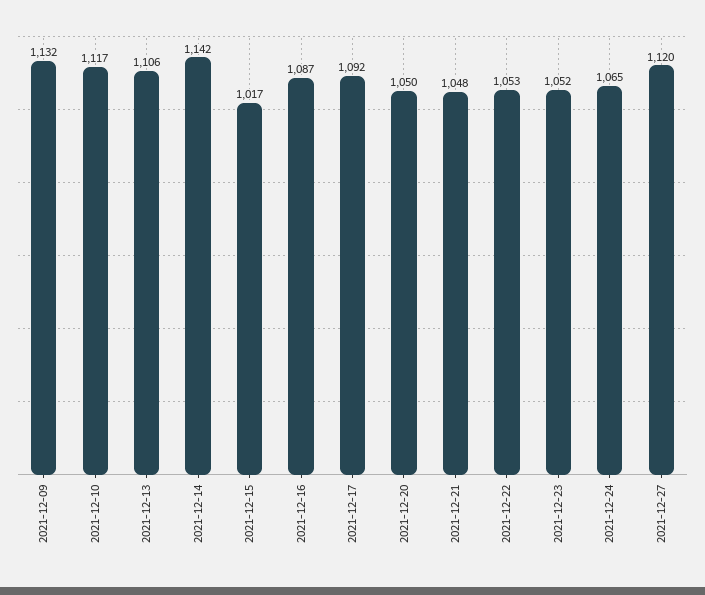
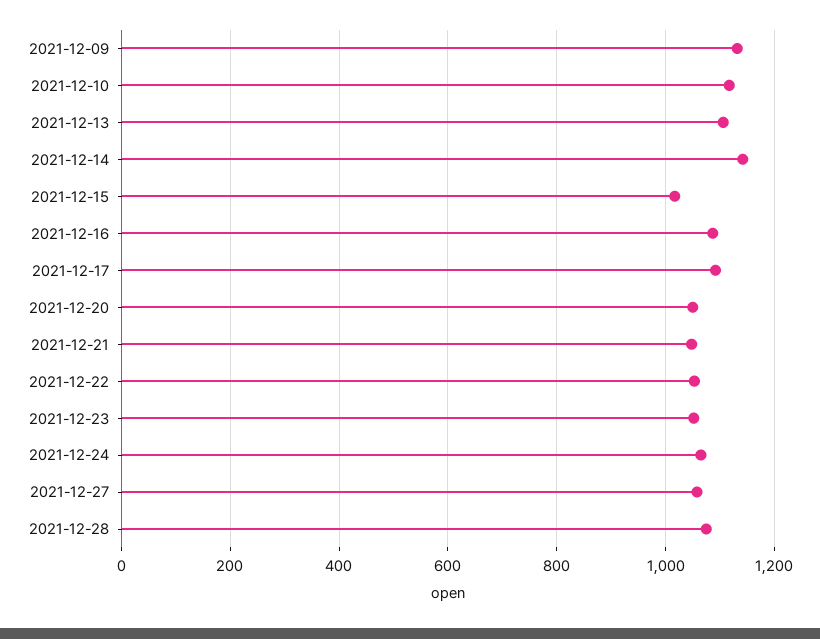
2021-12-27: 1120 -> 1060
2021-12-28: none -> 1080

